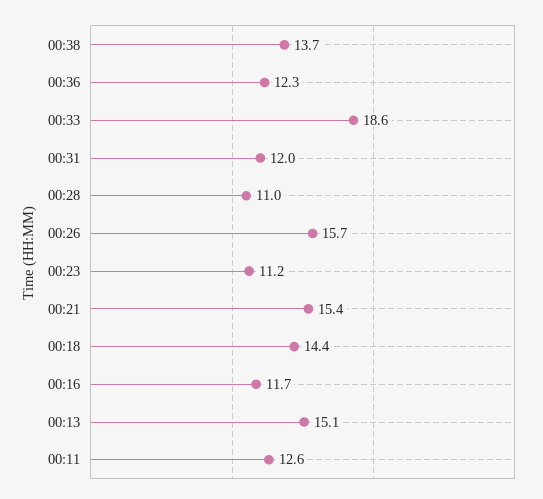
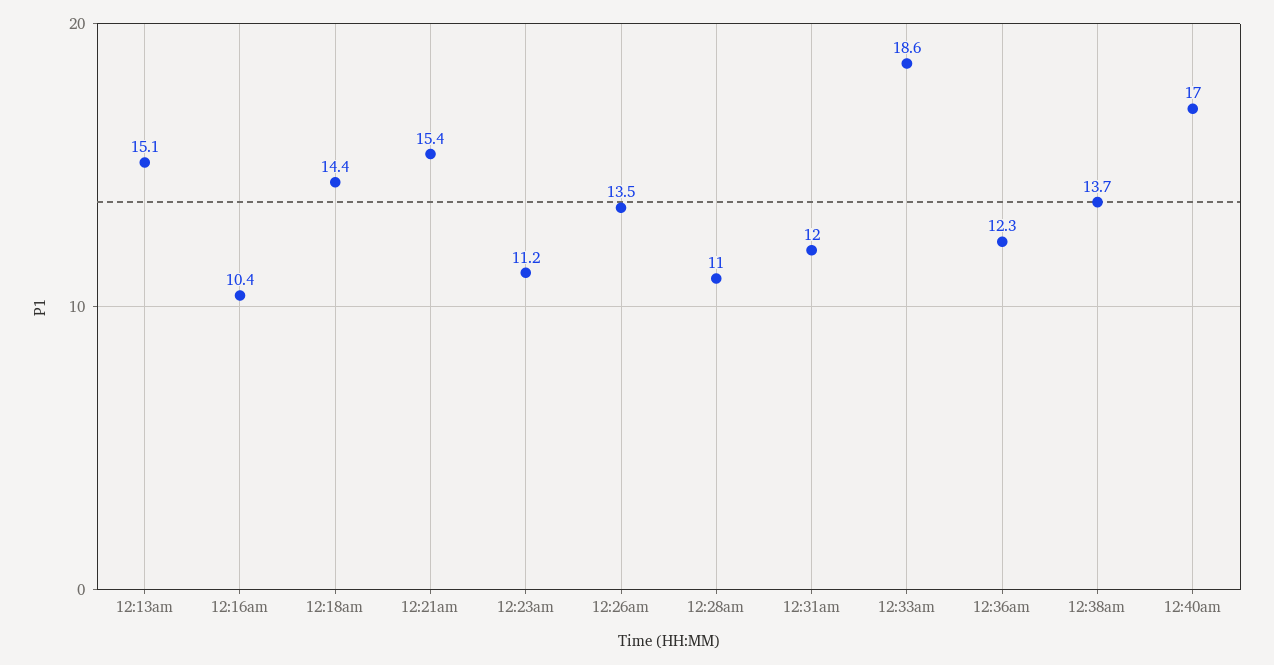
00:26: 15.7 -> 13.5
00:16: 11.7 -> 10.4
00:11: 12.6 -> none
12:40am: none -> 17

